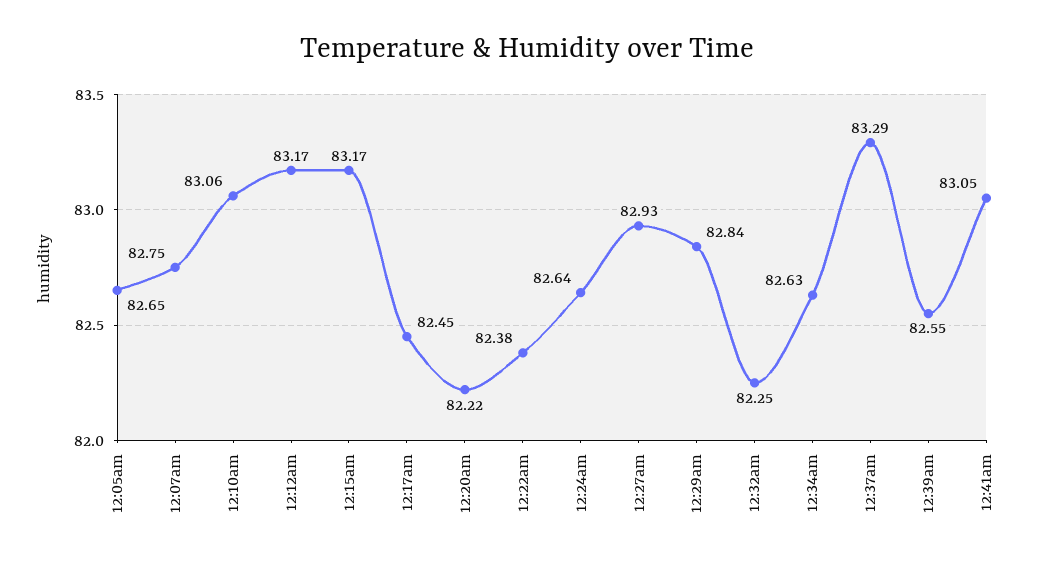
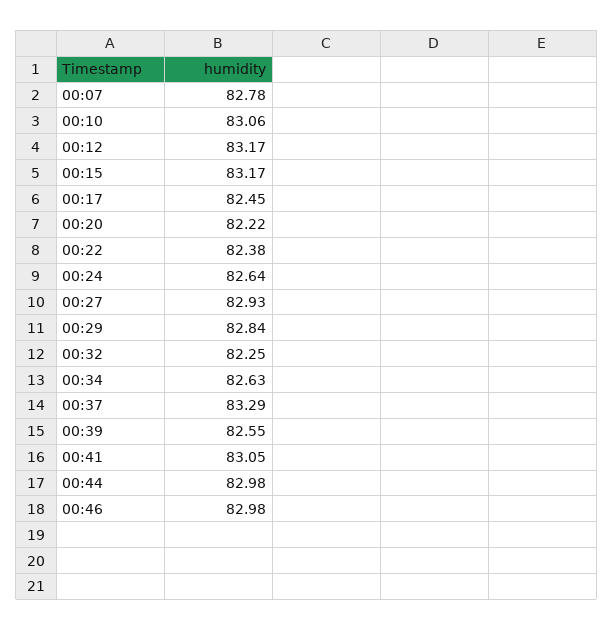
12:05am: 82.65 -> none
12:07am: 82.75 -> 82.78
00:44: none -> 82.98
00:46: none -> 82.98

